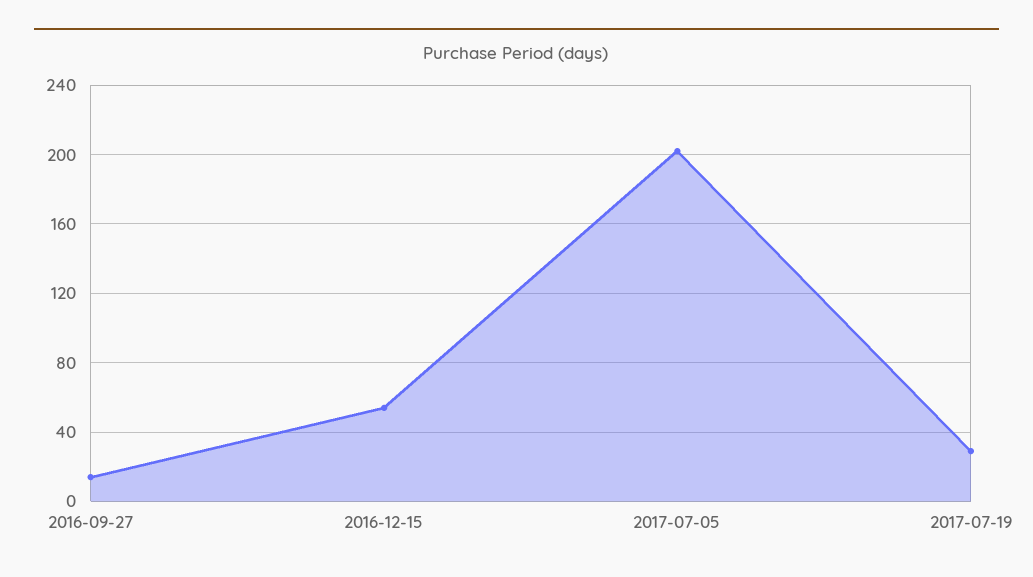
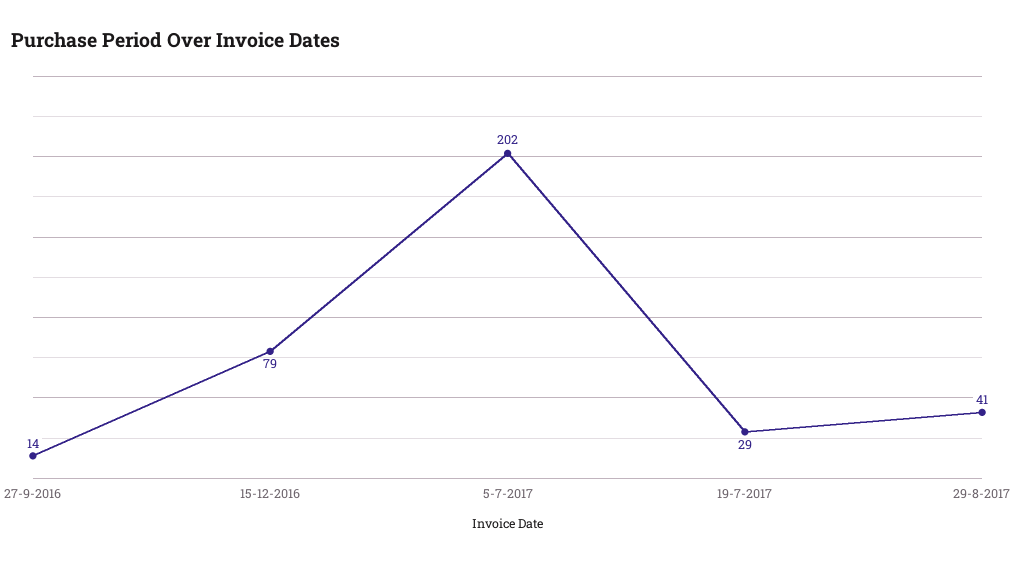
2016-12-15: 55 -> 79
29-8-2017: none -> 41

